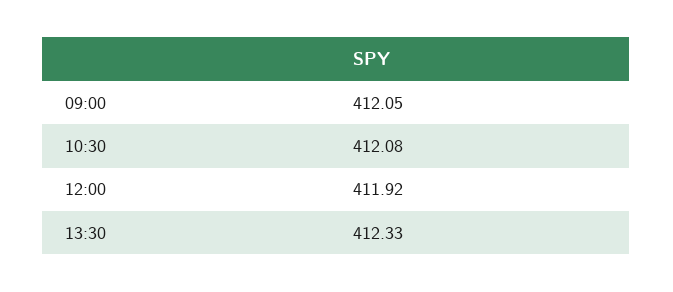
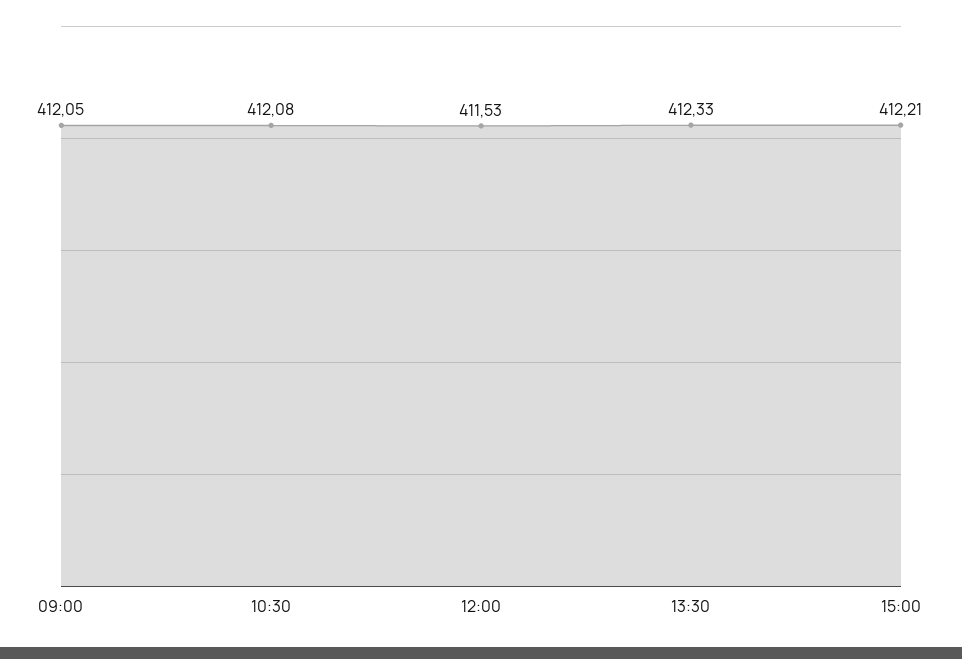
12:00: 411.92 -> 411.53
15:00: none -> 412.21

